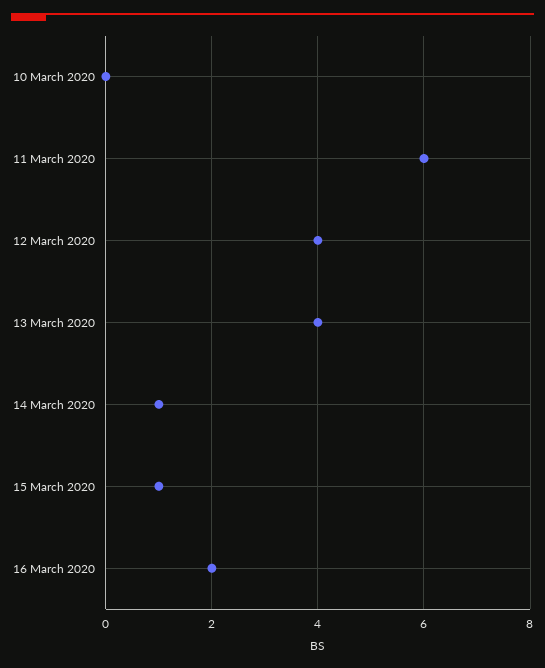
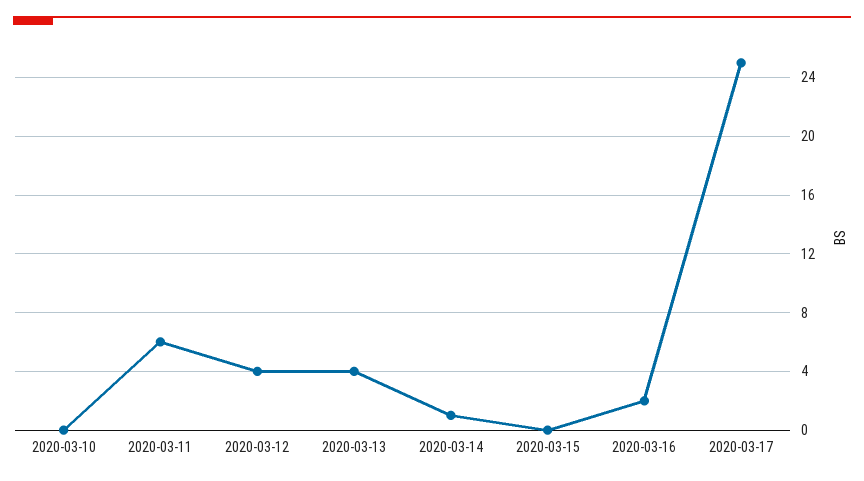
15 March 2020: 1 -> 0
2020-03-17: none -> 25

